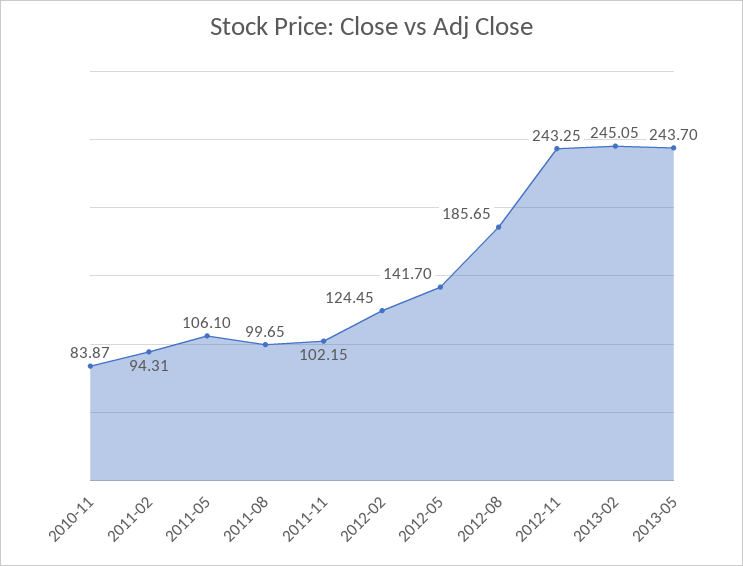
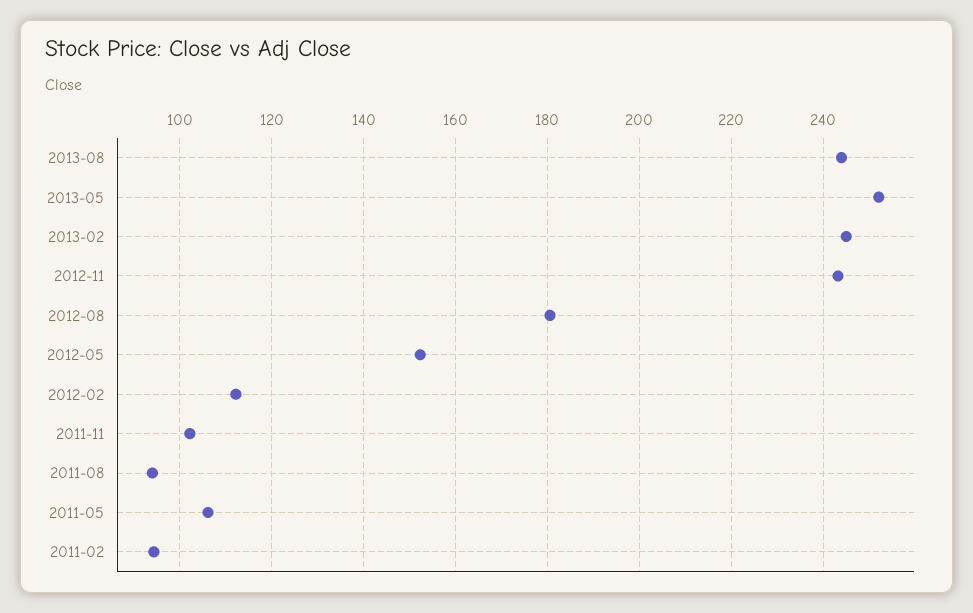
2010-11: 83.87 -> none
2011-08: 99.65 -> 94
2012-02: 124.45 -> 112
2012-05: 141.7 -> 152
2012-08: 185.65 -> 180
2013-05: 243.7 -> 252
2013-08: none -> 244

